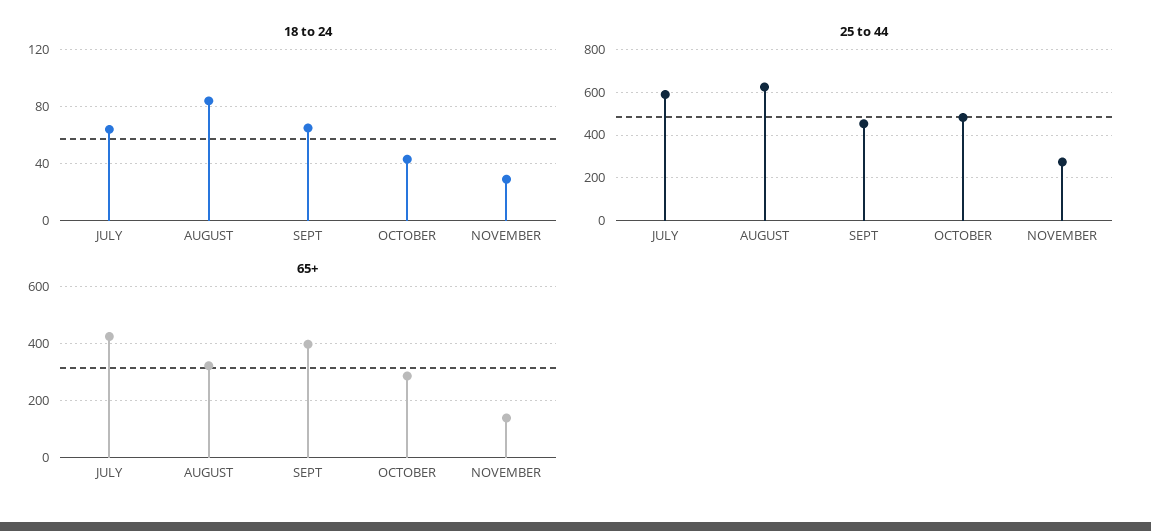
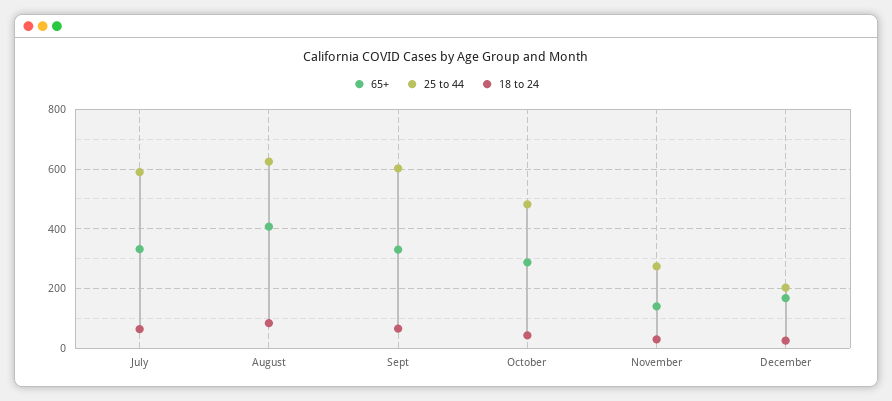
25 to 44, SEPT: 450 -> 600
65+, JULY: 425 -> 325
65+, AUGUST: 325 -> 400
65+, SEPT: 400 -> 325
65+, December: none -> 175
25 to 44, December: none -> 200
18 to 24, December: none -> 25

